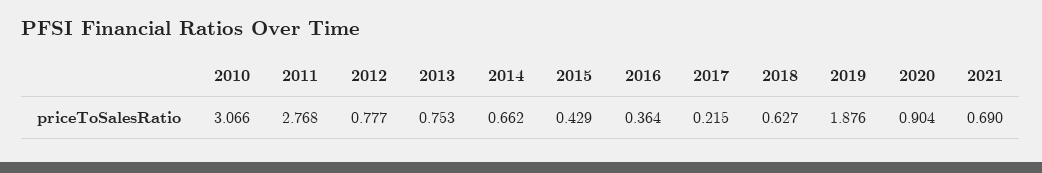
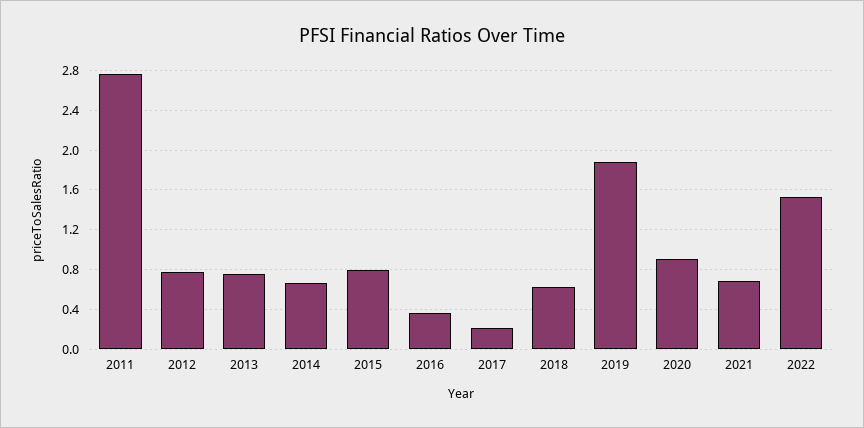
2010: 3.066 -> none
2015: 0.429 -> 0.8
2022: none -> 1.5

